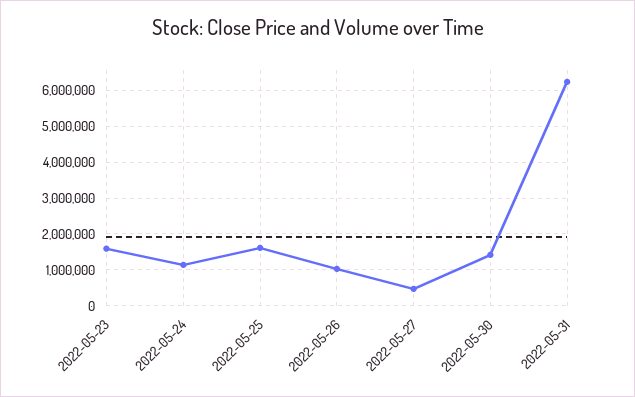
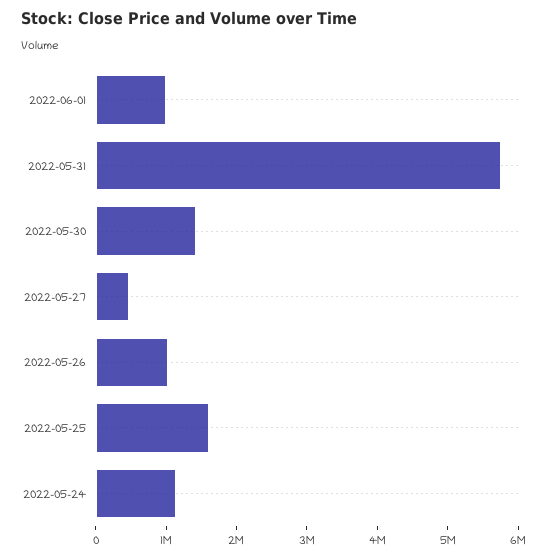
2022-05-23: 1600000 -> none
2022-05-31: 6200000 -> 5800000
2022-06-01: none -> 1000000

